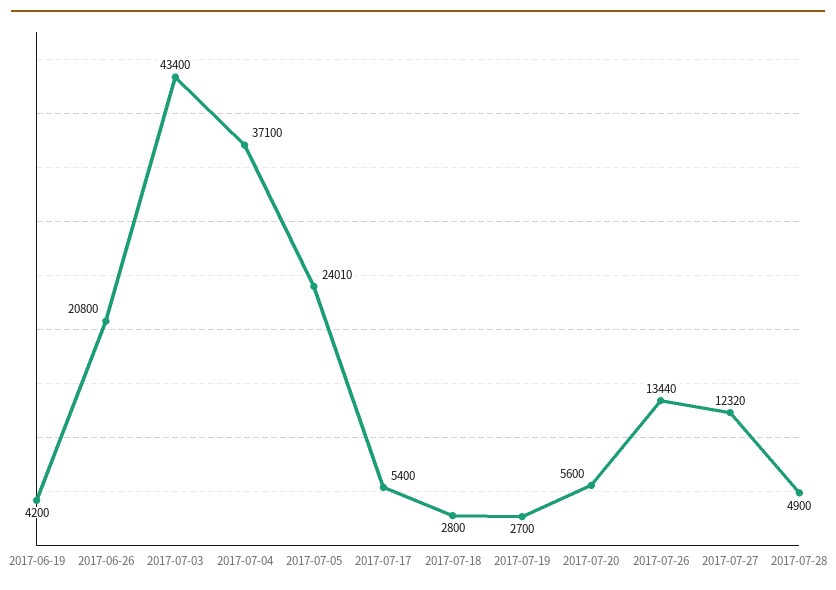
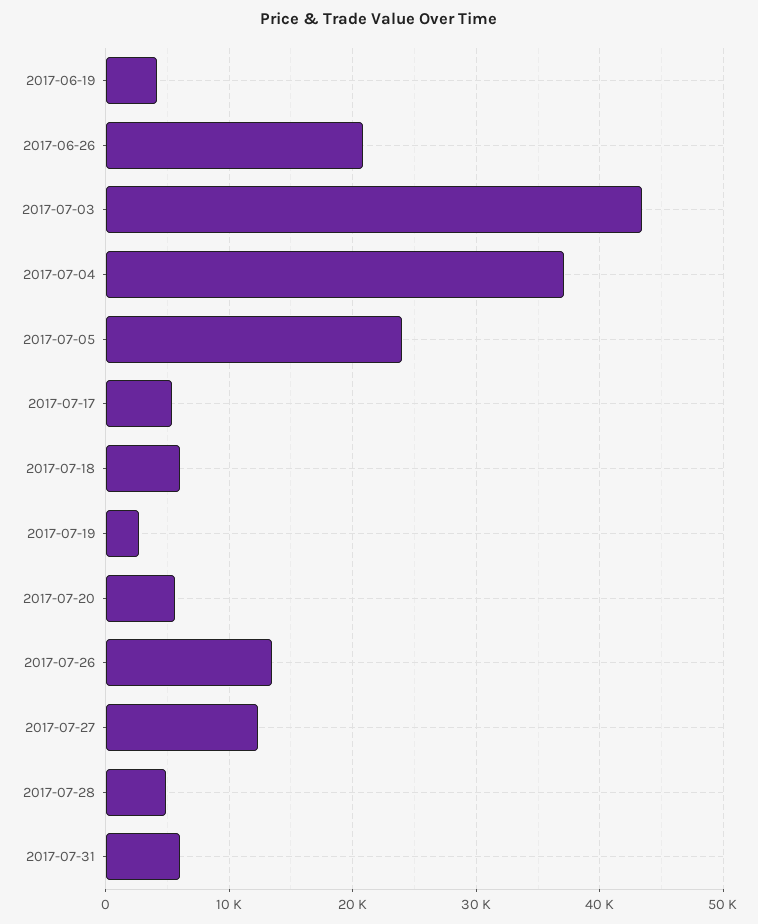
2017-07-18: 2800 -> 6000
2017-07-31: none -> 6000

